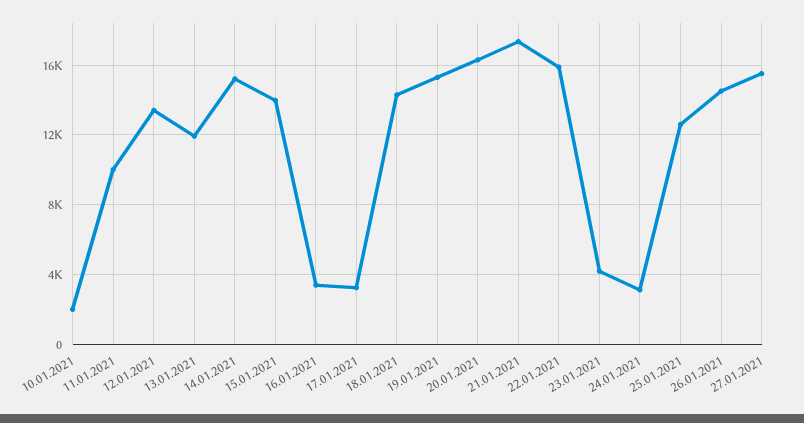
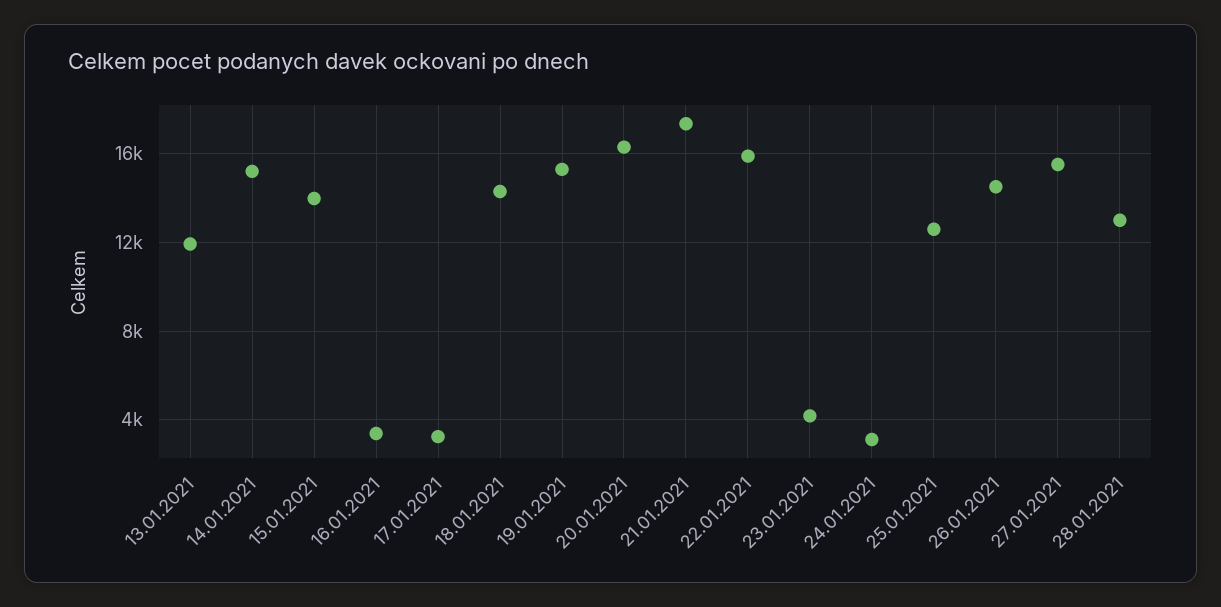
10.01.2021: 2000 -> none
11.01.2021: 10000 -> none
12.01.2021: 13500 -> none
28.01.2021: none -> 13000

